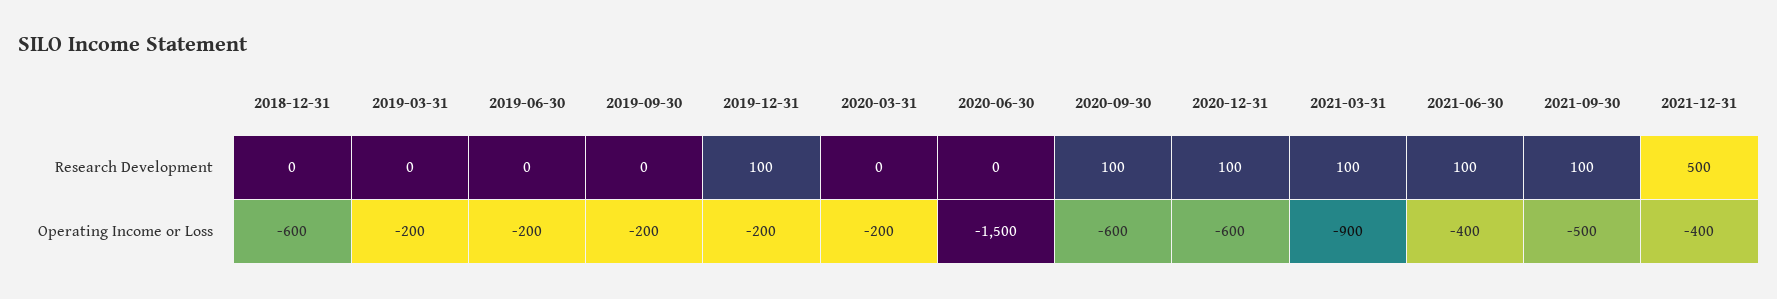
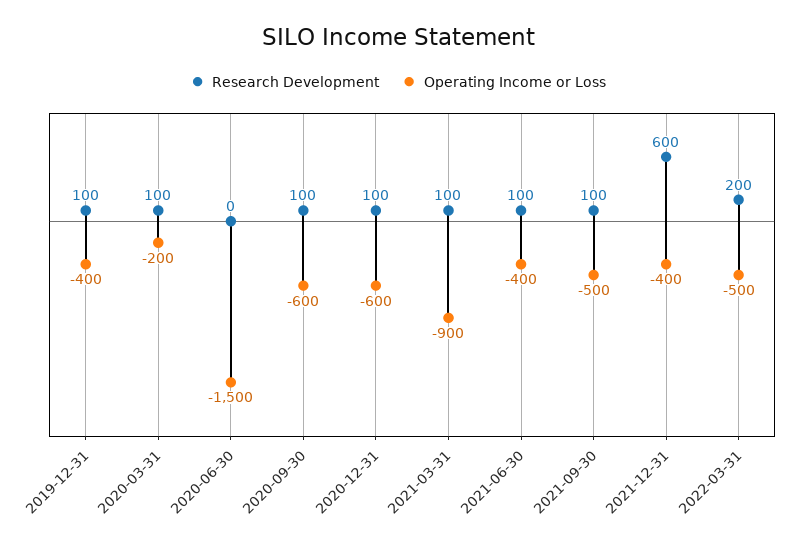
Research Development, 2018-12-31: 0 -> none
Research Development, 2019-03-31: 0 -> none
Research Development, 2019-06-30: 0 -> none
Research Development, 2019-09-30: 0 -> none
Research Development, 2020-03-31: 0 -> 100
Research Development, 2021-12-31: 500 -> 600
Operating Income or Loss, 2018-12-31: -600 -> none
Operating Income or Loss, 2019-03-31: -200 -> none
Operating Income or Loss, 2019-06-30: -200 -> none
Operating Income or Loss, 2019-09-30: -200 -> none
Operating Income or Loss, 2019-12-31: -200 -> -400
Research Development, 2022-03-31: none -> 200
Operating Income or Loss, 2022-03-31: none -> -500

